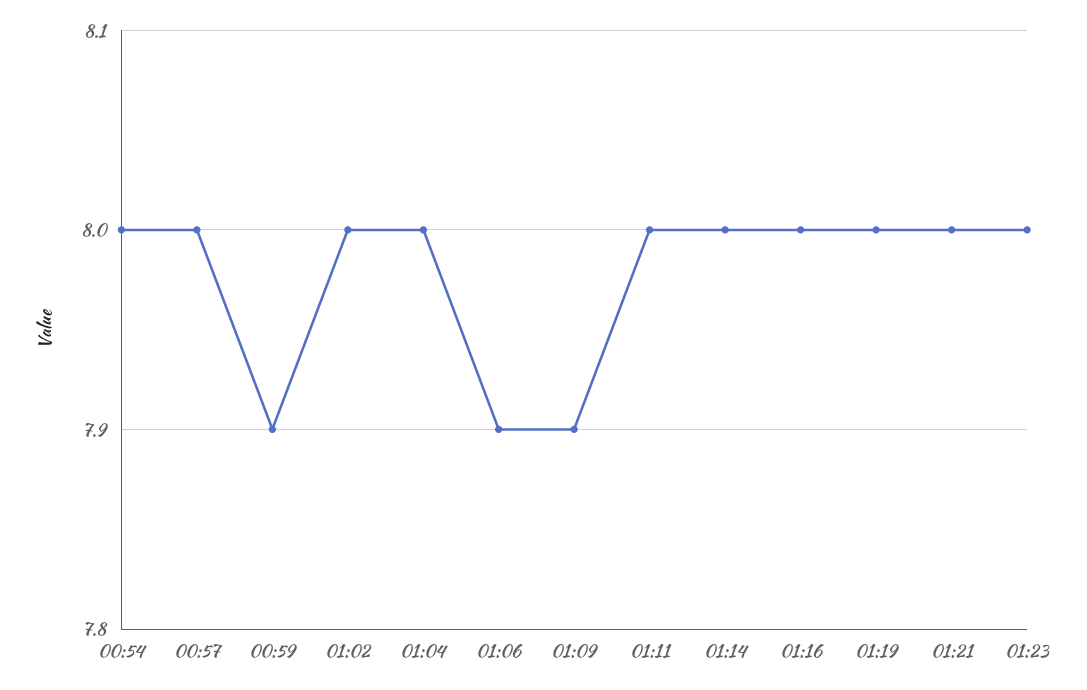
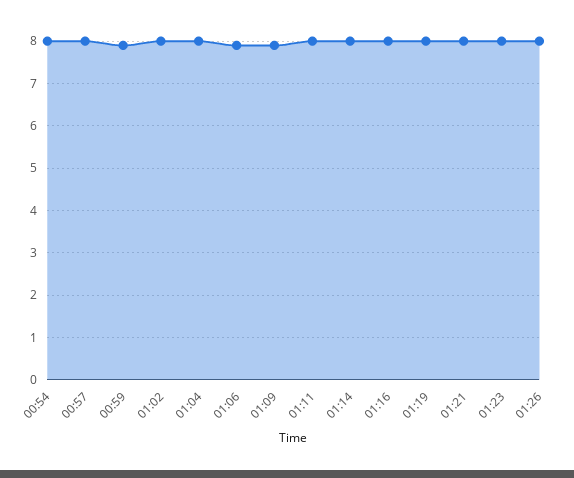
01:26: none -> 8

